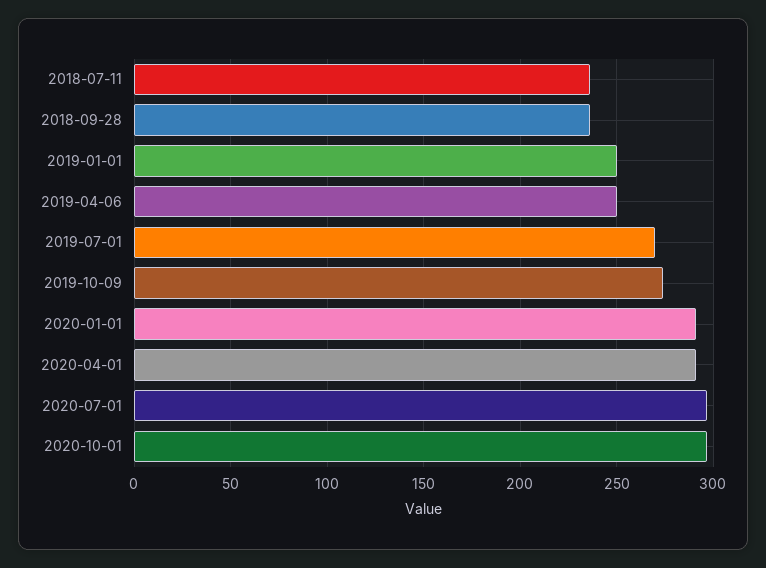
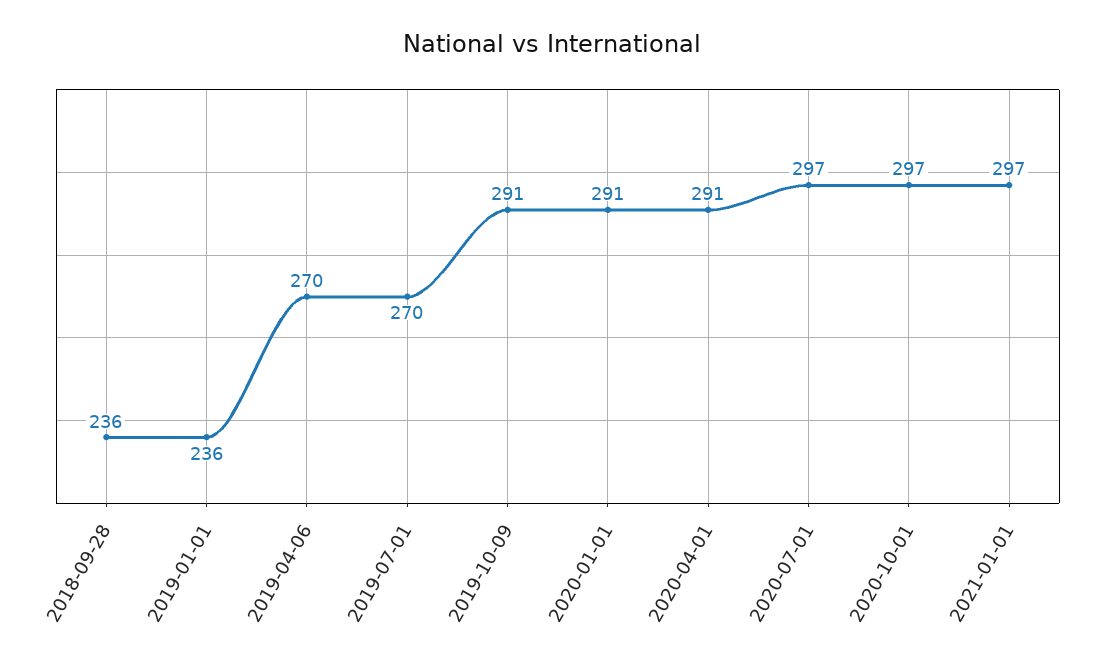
2018-07-11: 235 -> none
2019-01-01: 250 -> 236
2019-04-06: 250 -> 270
2019-10-09: 275 -> 291
2021-01-01: none -> 297

